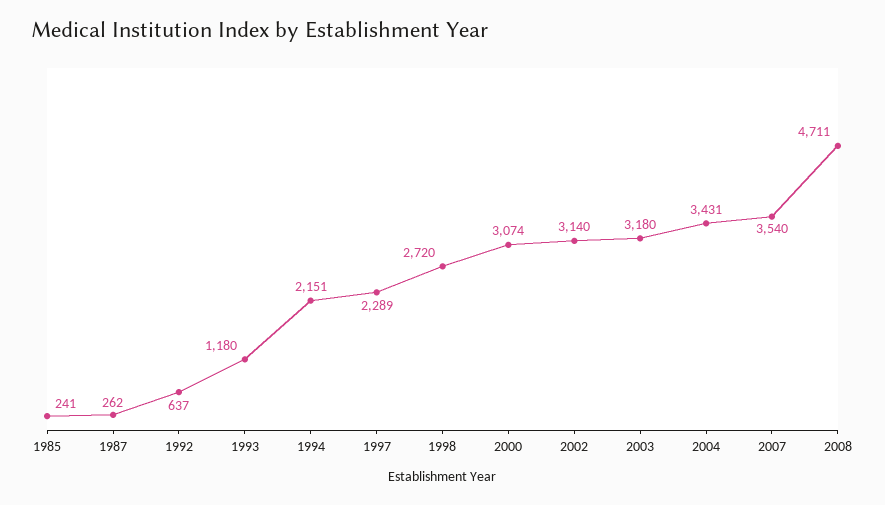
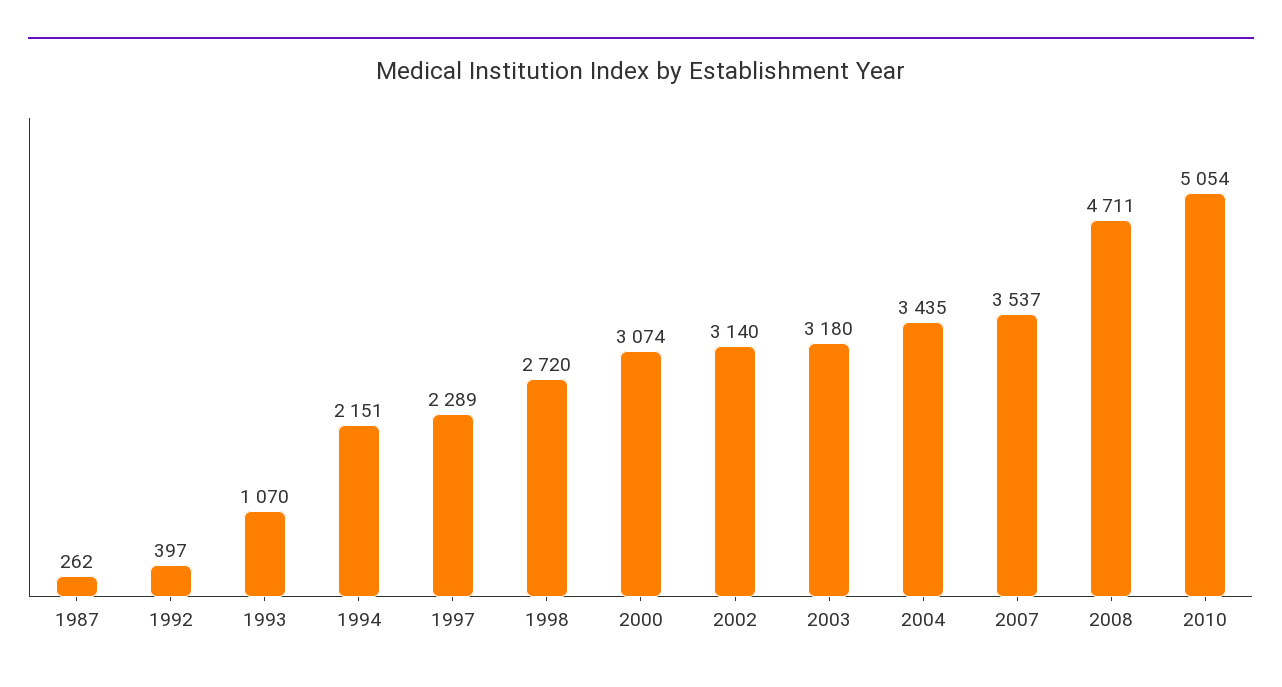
1985: 241 -> none
1992: 637 -> 397
1993: 1180 -> 1070
2004: 3431 -> 3435
2007: 3540 -> 3537
2010: none -> 5054

